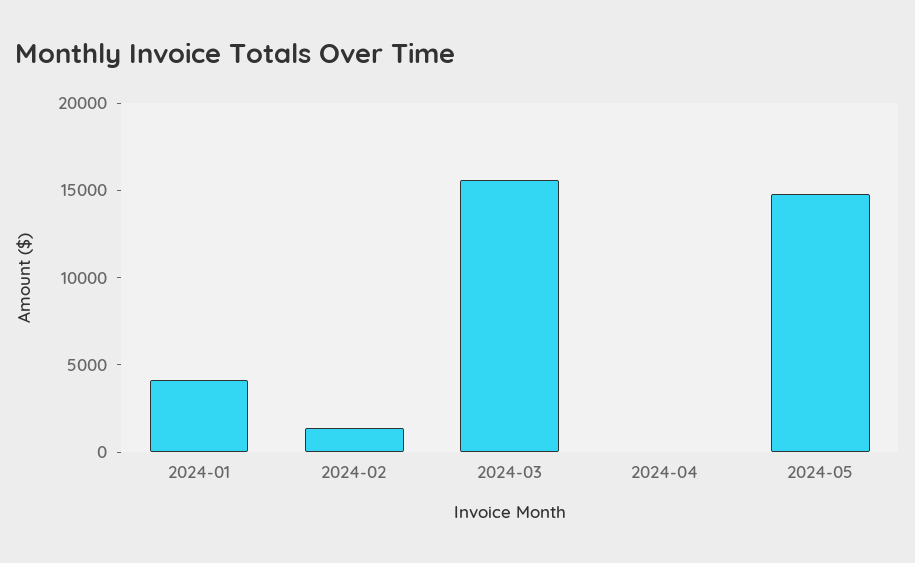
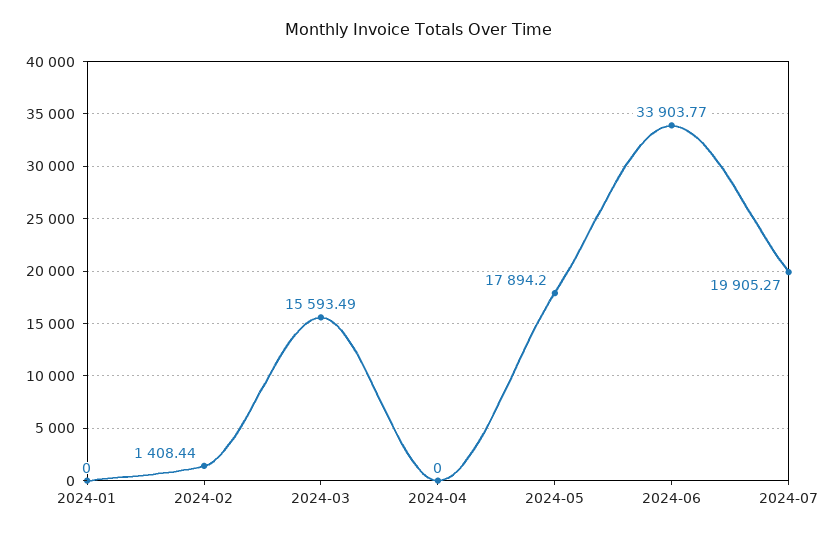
2024-01: 4000 -> 0
2024-05: 15000 -> 17894.2
2024-06: none -> 33903.77
2024-07: none -> 19905.27

